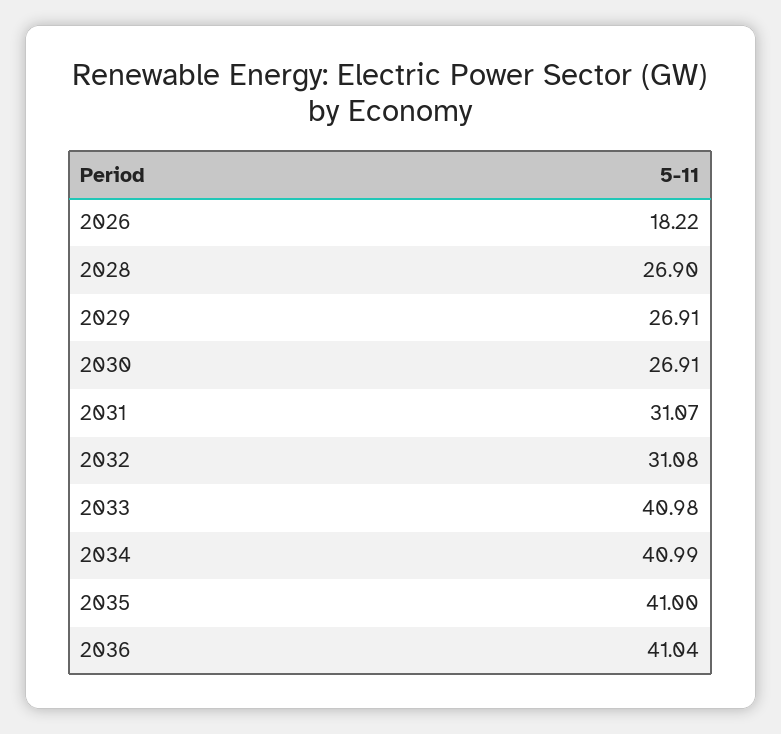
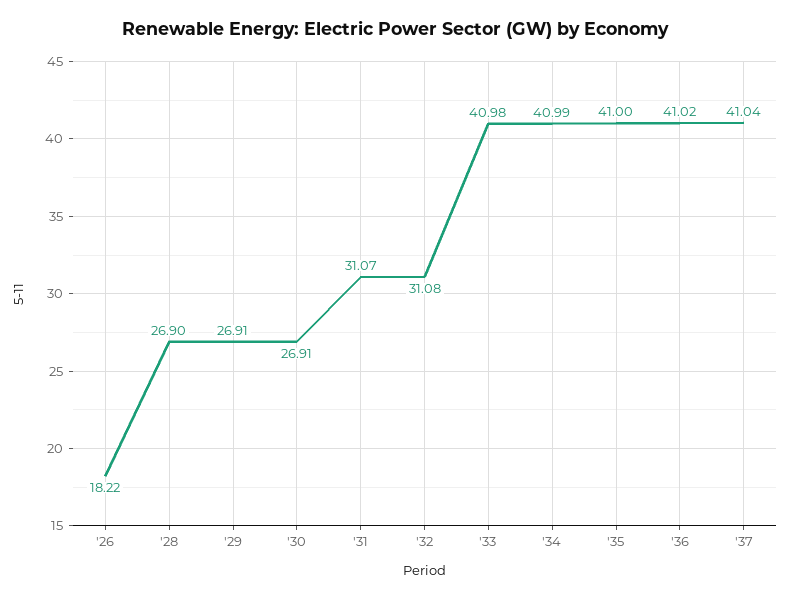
2036: 41.04 -> 41.02
'37: none -> 41.04

